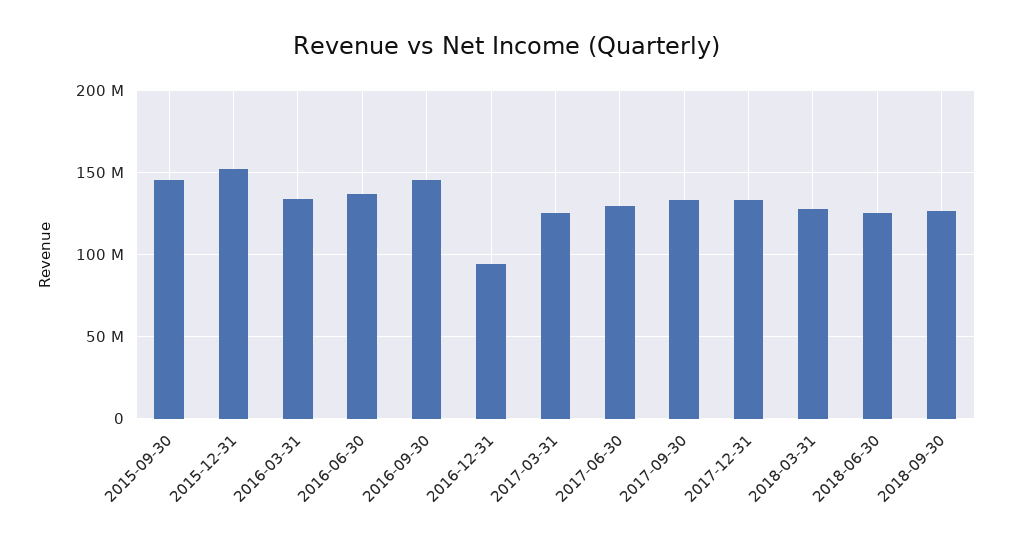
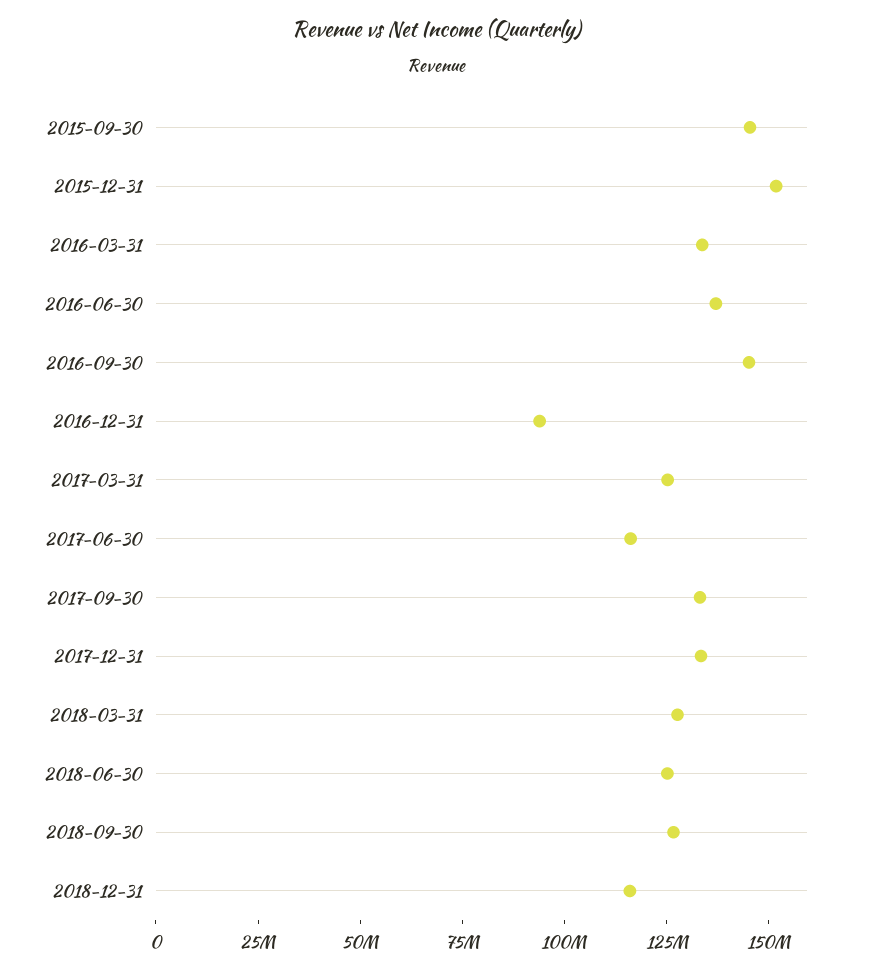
2017-06-30: 130000000 -> 115000000
2018-12-31: none -> 115000000

